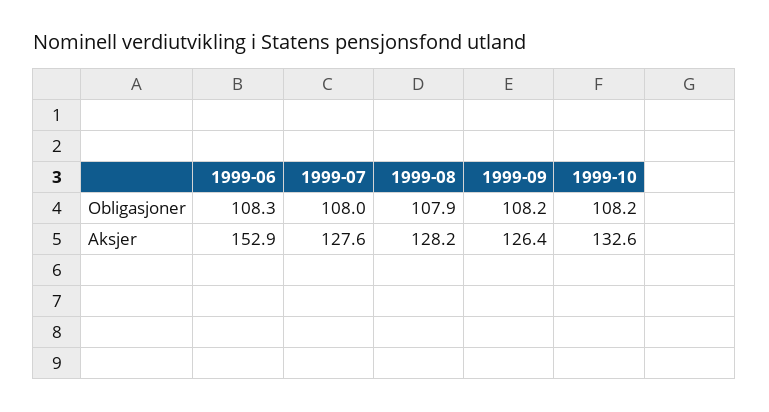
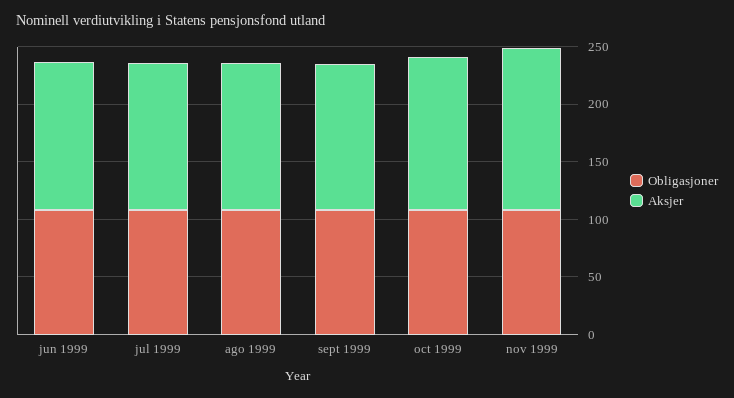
Aksjer, 1999-06: 152.9 -> 130
Obligasjoner, nov 1999: none -> 110
Aksjer, nov 1999: none -> 140

